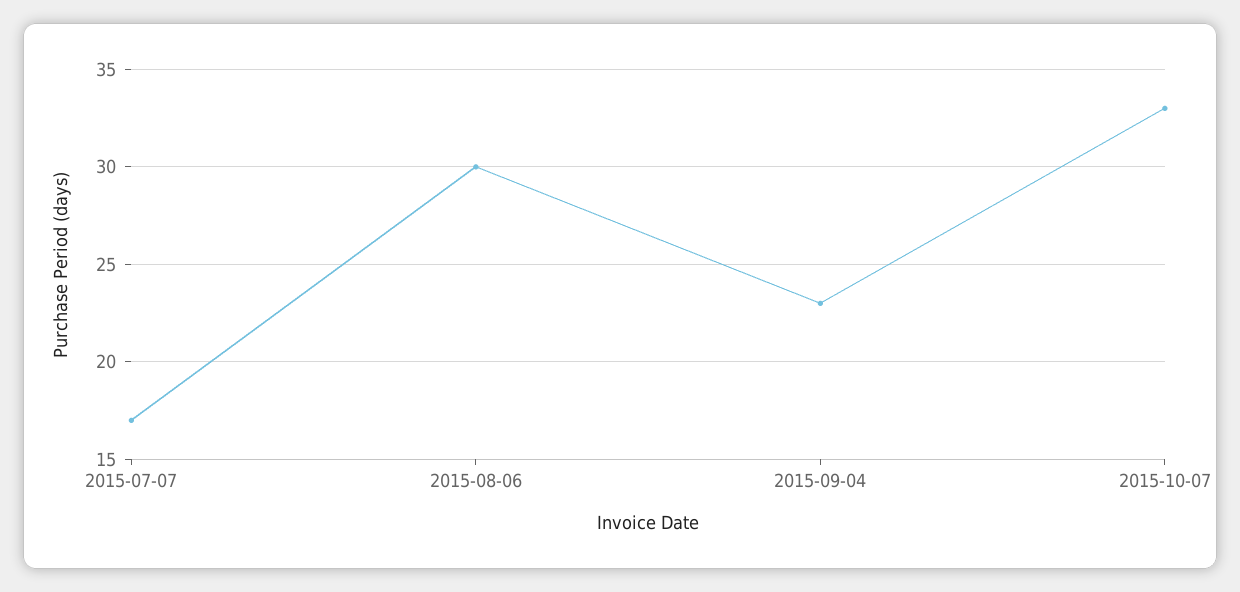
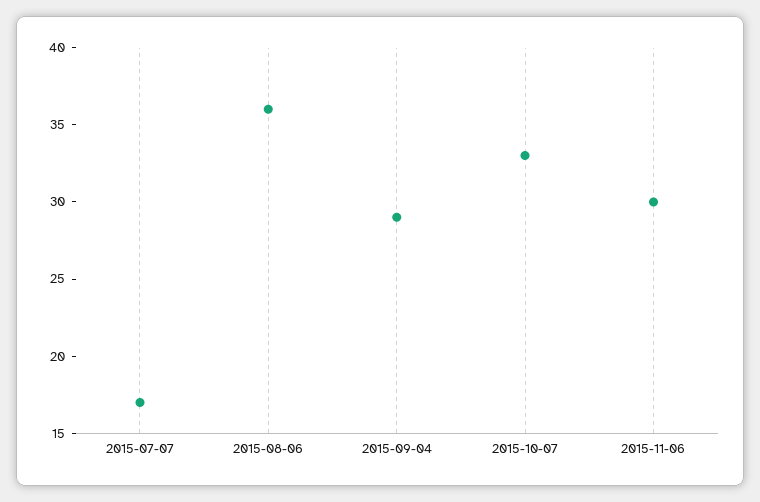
2015-08-06: 30 -> 36
2015-09-04: 23 -> 29
2015-11-06: none -> 30

